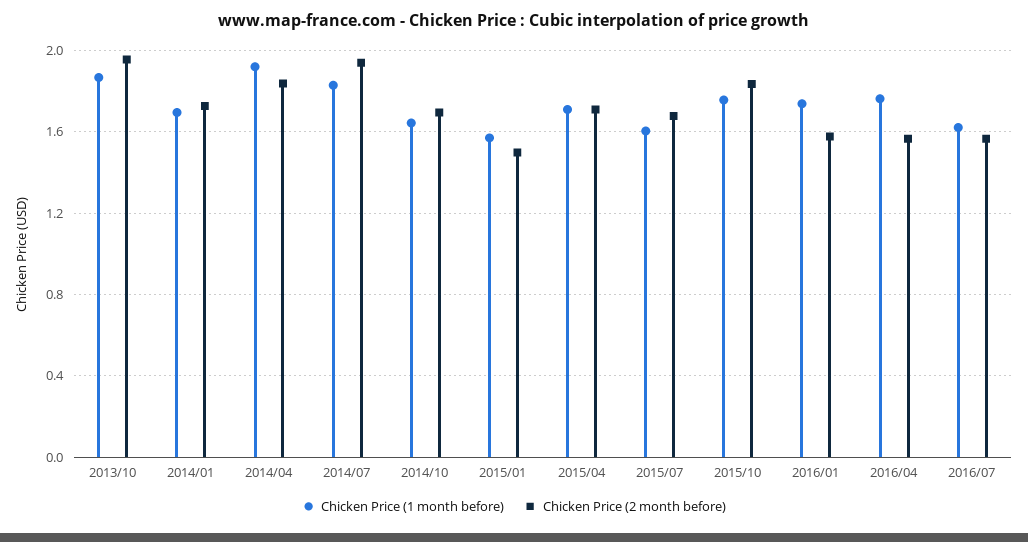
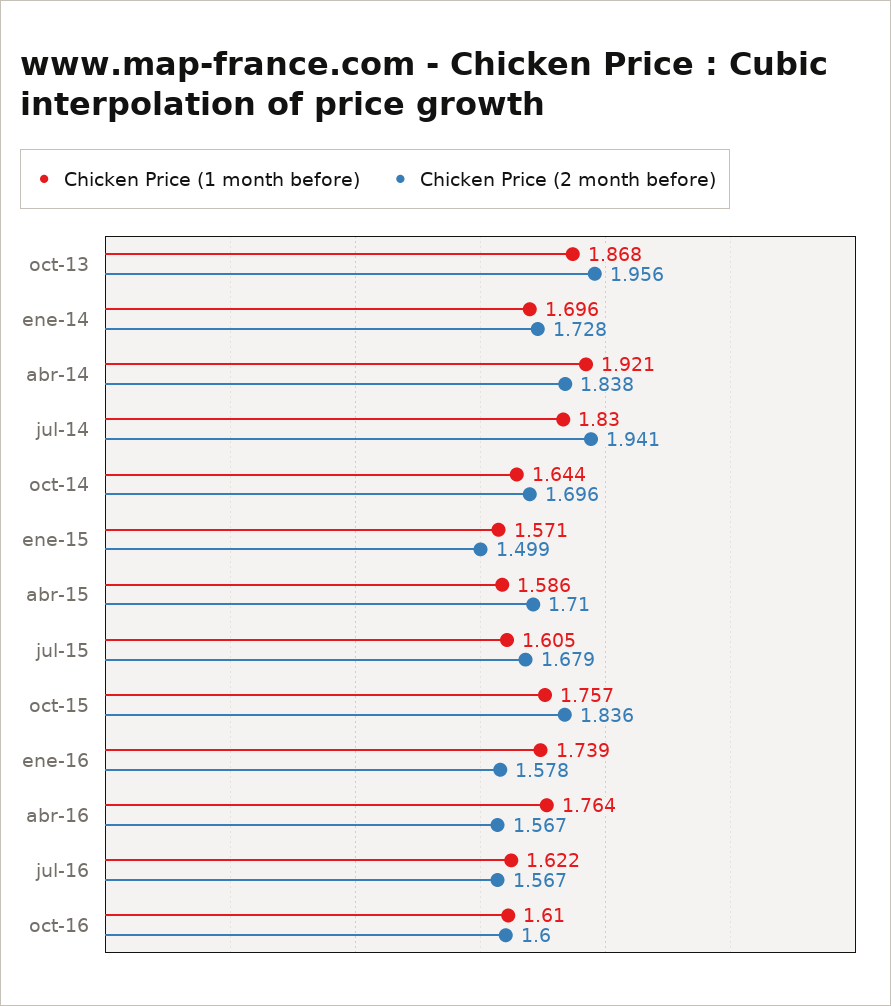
Chicken Price (1 month before), 2015/04: 1.7 -> 1.586
Chicken Price (1 month before), oct-16: none -> 1.61
Chicken Price (2 month before), oct-16: none -> 1.6

